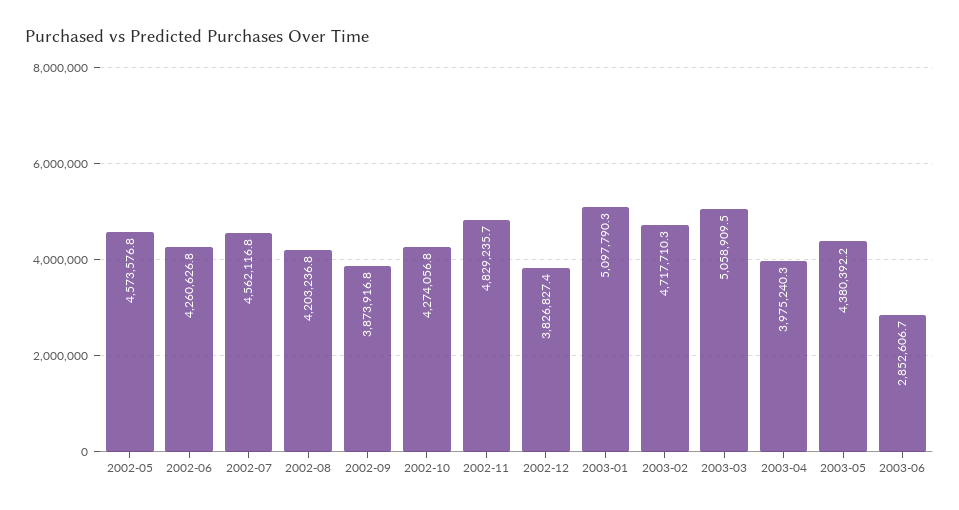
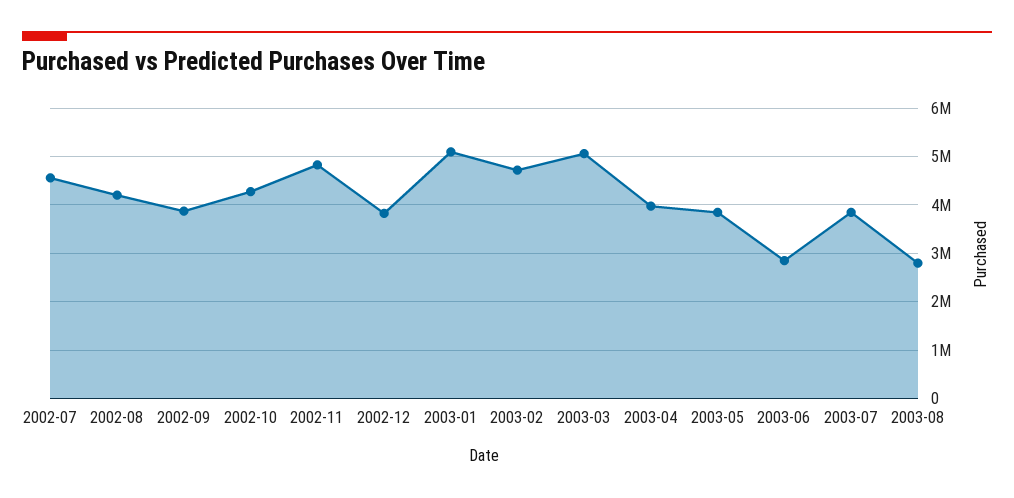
2002-05: 4573576.8 -> none
2002-06: 4260626.8 -> none
2003-05: 4380392.2 -> 3800000
2003-07: none -> 3800000
2003-08: none -> 2800000

